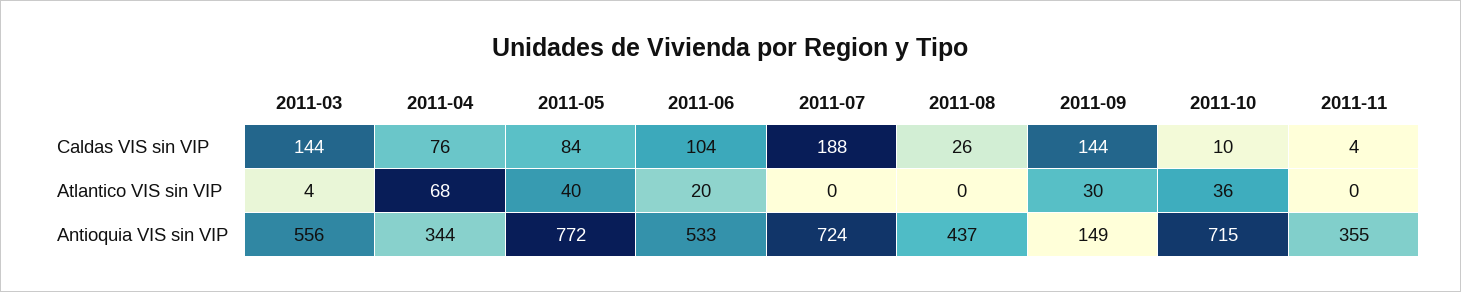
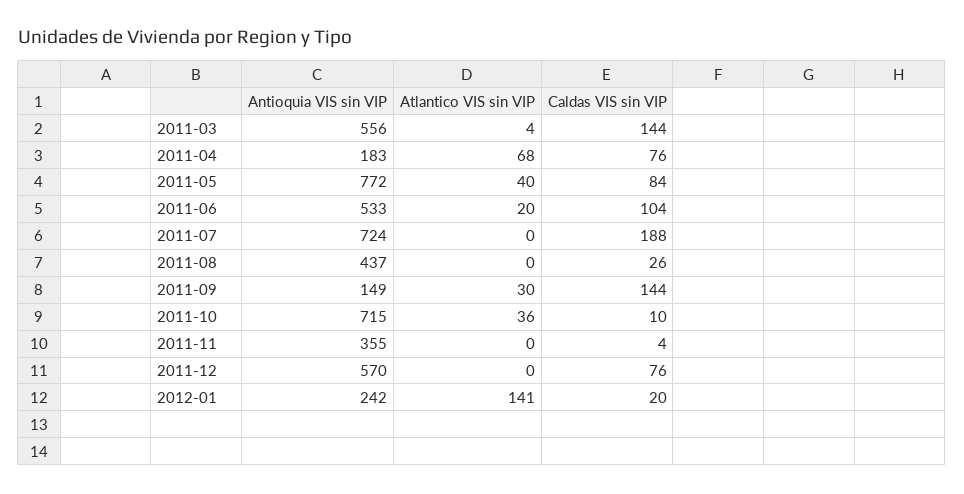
2011-04, Antioquia VIS sin VIP: 344 -> 183
2011-12, Antioquia VIS sin VIP: none -> 570
2011-12, Atlantico VIS sin VIP: none -> 0
2011-12, Caldas VIS sin VIP: none -> 76
2012-01, Antioquia VIS sin VIP: none -> 242
2012-01, Atlantico VIS sin VIP: none -> 141
2012-01, Caldas VIS sin VIP: none -> 20

